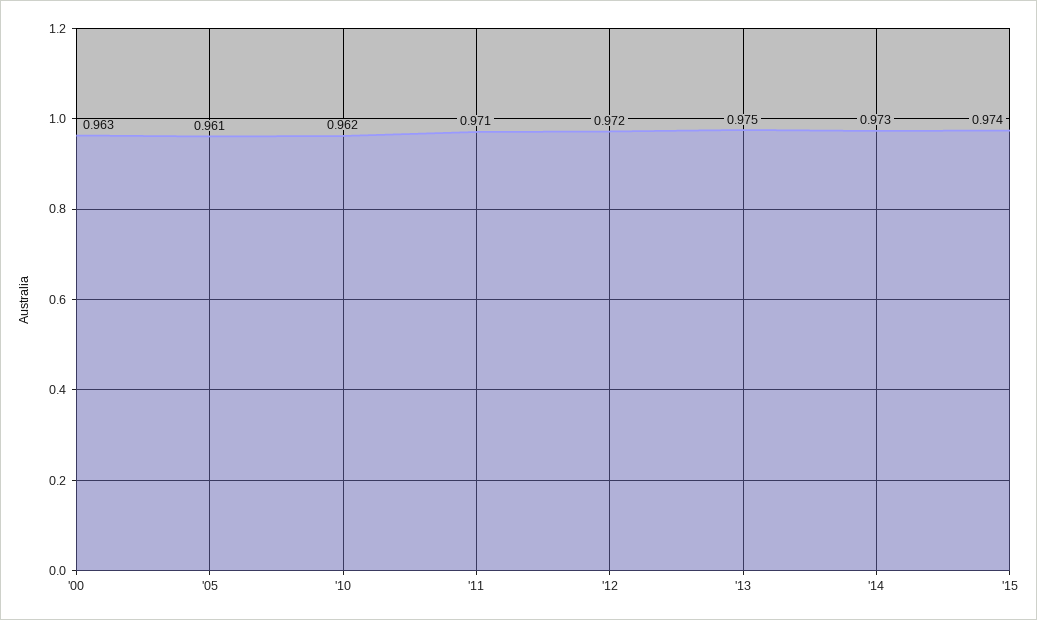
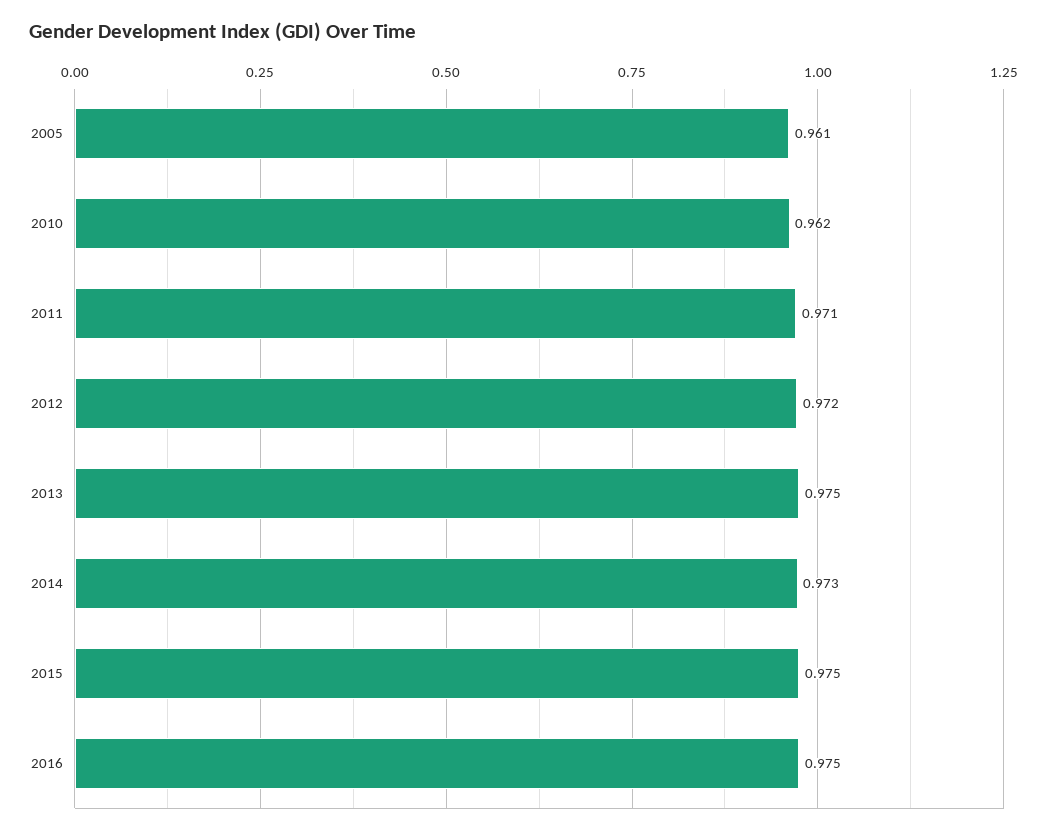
'00: 0.963 -> none
'15: 0.974 -> 0.975
2016: none -> 0.975

